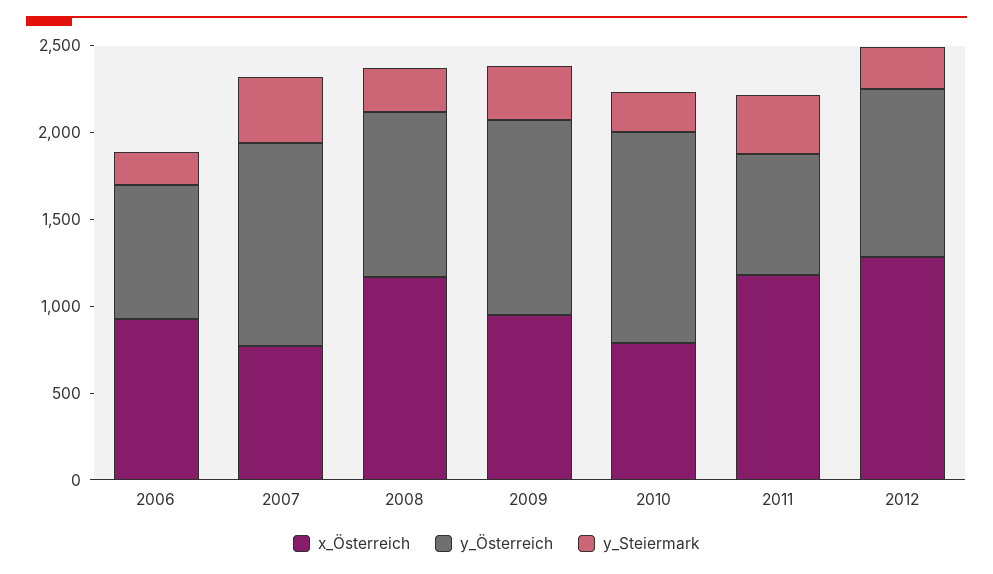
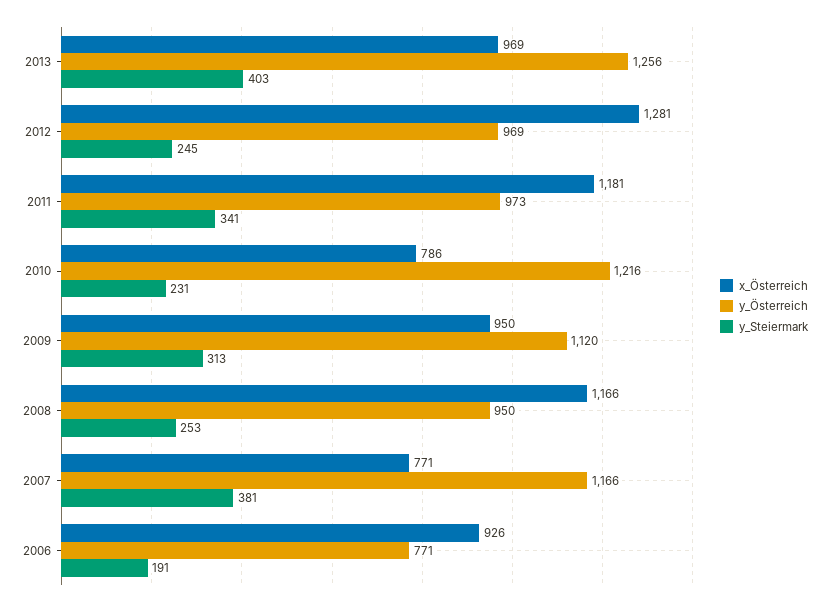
y_Österreich, 2011: 700 -> 973
x_Österreich, 2013: none -> 969
y_Österreich, 2013: none -> 1256
y_Steiermark, 2013: none -> 403

